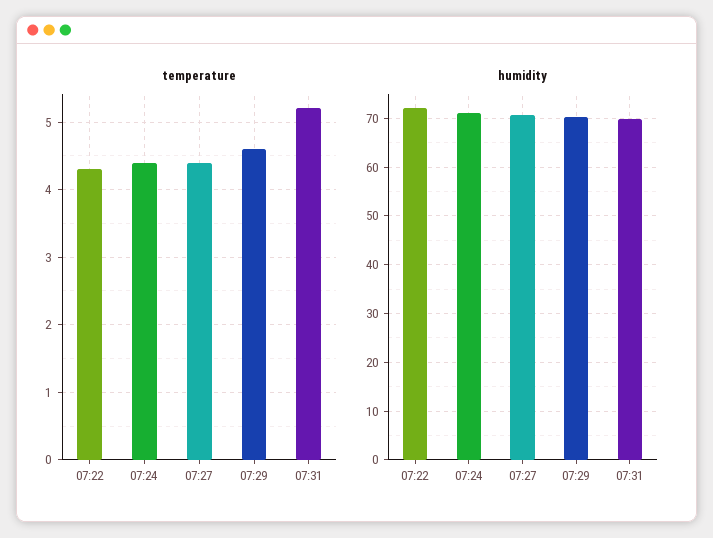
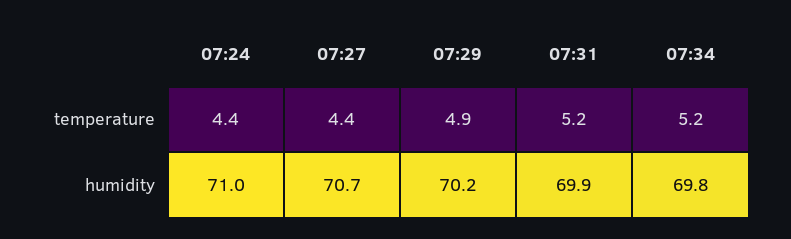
temperature, 07:22: 4.3 -> none
temperature, 07:29: 4.6 -> 4.9
humidity, 07:22: 72 -> none
temperature, 07:34: none -> 5.2
humidity, 07:34: none -> 69.8

